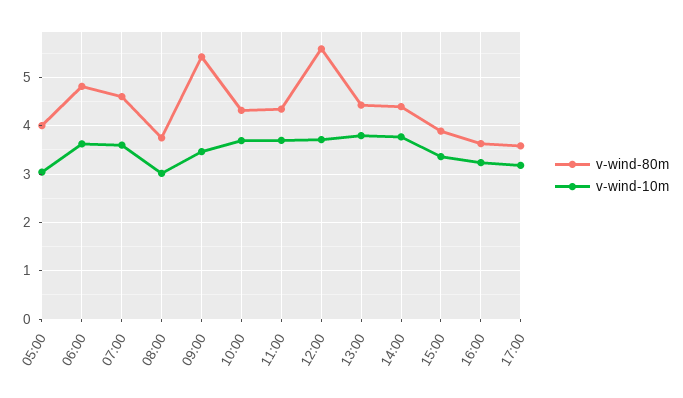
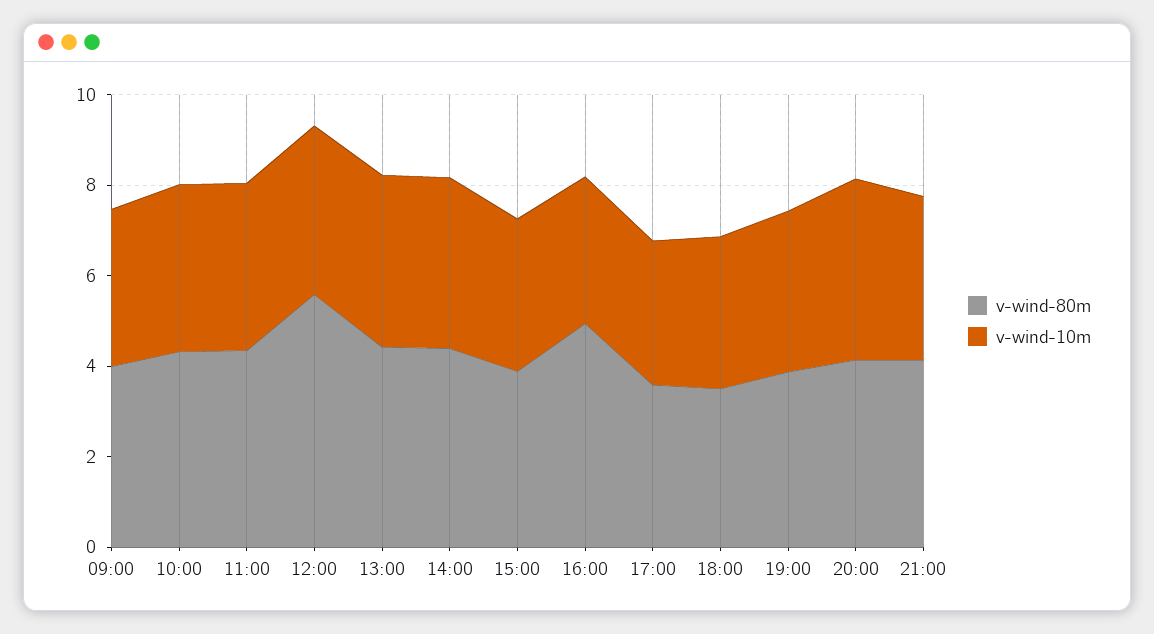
v-wind-80m, 05:00: 4 -> none
v-wind-10m, 05:00: 3 -> none
v-wind-80m, 06:00: 4.8 -> none
v-wind-10m, 06:00: 3.6 -> none
v-wind-80m, 07:00: 4.6 -> none
v-wind-10m, 07:00: 3.6 -> none
v-wind-80m, 08:00: 3.8 -> none
v-wind-10m, 08:00: 3 -> none
v-wind-80m, 09:00: 5.4 -> 4
v-wind-80m, 16:00: 3.6 -> 5
v-wind-80m, 18:00: none -> 3.5
v-wind-10m, 18:00: none -> 3.5
v-wind-80m, 19:00: none -> 4
v-wind-10m, 19:00: none -> 3.5
v-wind-80m, 20:00: none -> 4
v-wind-10m, 20:00: none -> 4
v-wind-80m, 21:00: none -> 4
v-wind-10m, 21:00: none -> 3.5

